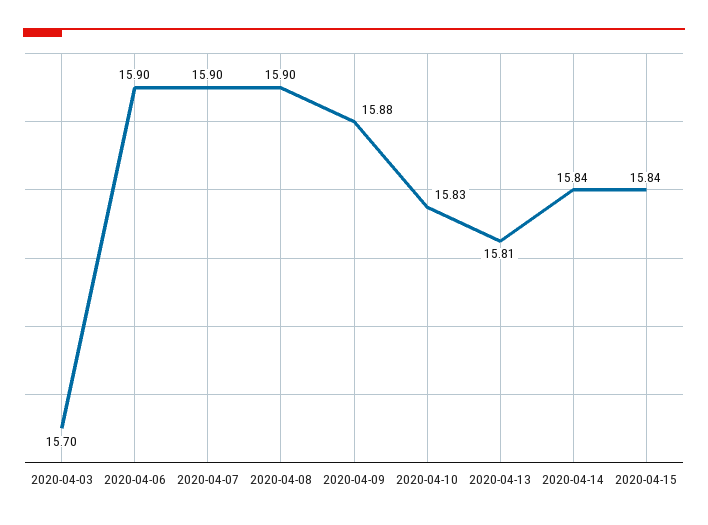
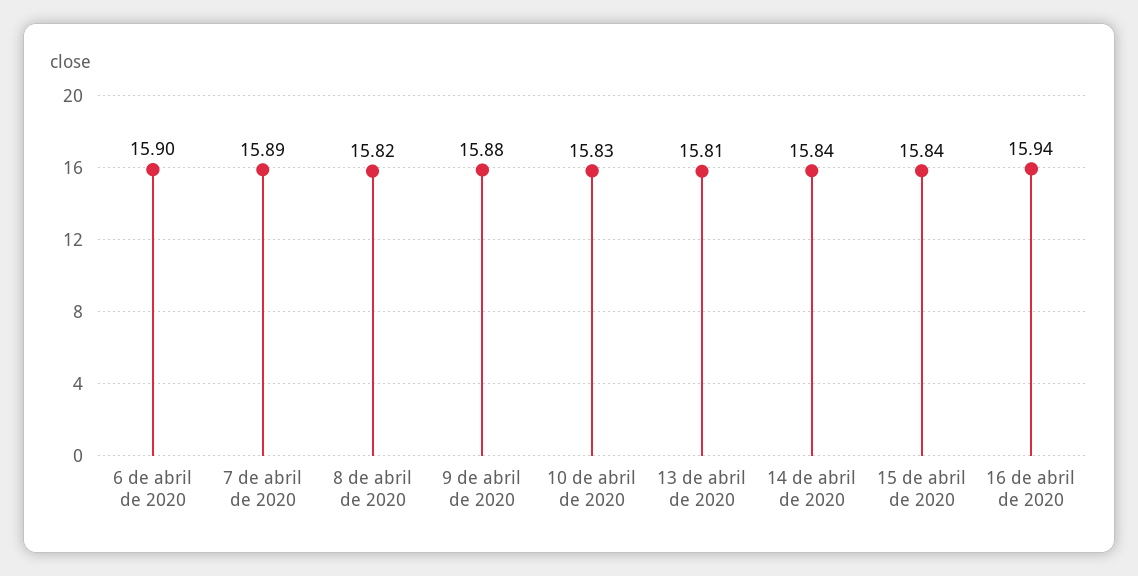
2020-04-03: 15.7 -> none
2020-04-07: 15.9 -> 15.89
2020-04-08: 15.9 -> 15.82
16 de abril de 2020: none -> 15.94

